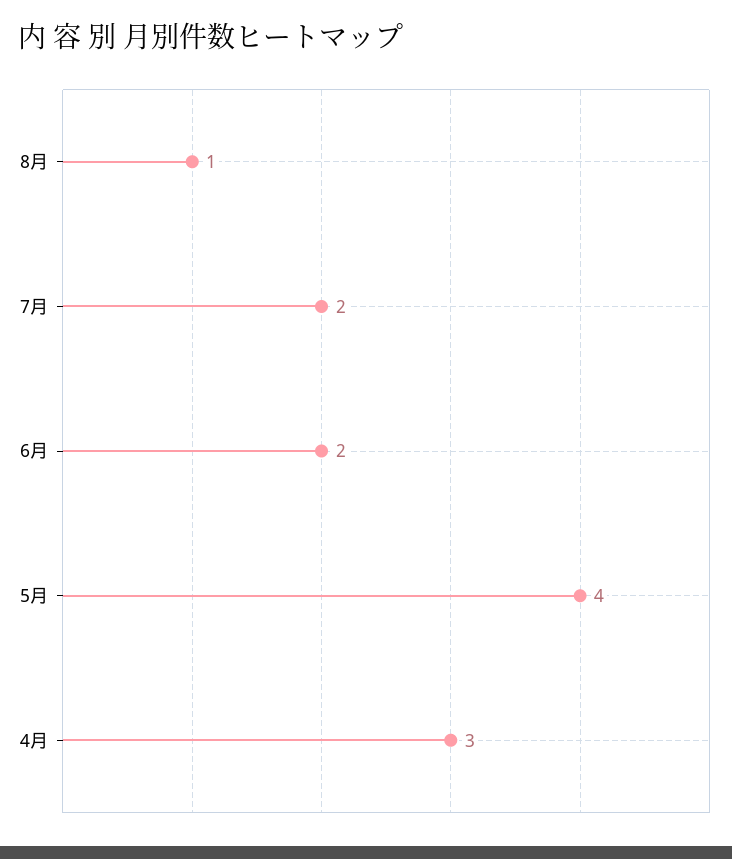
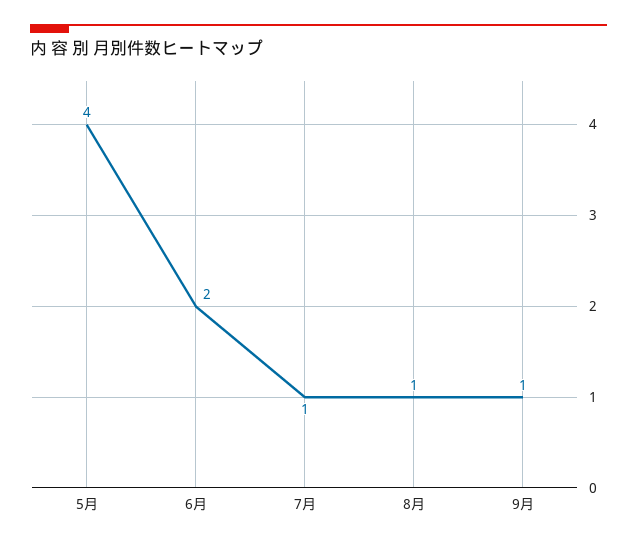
7月: 2 -> 1
4月: 3 -> none
9月: none -> 1

